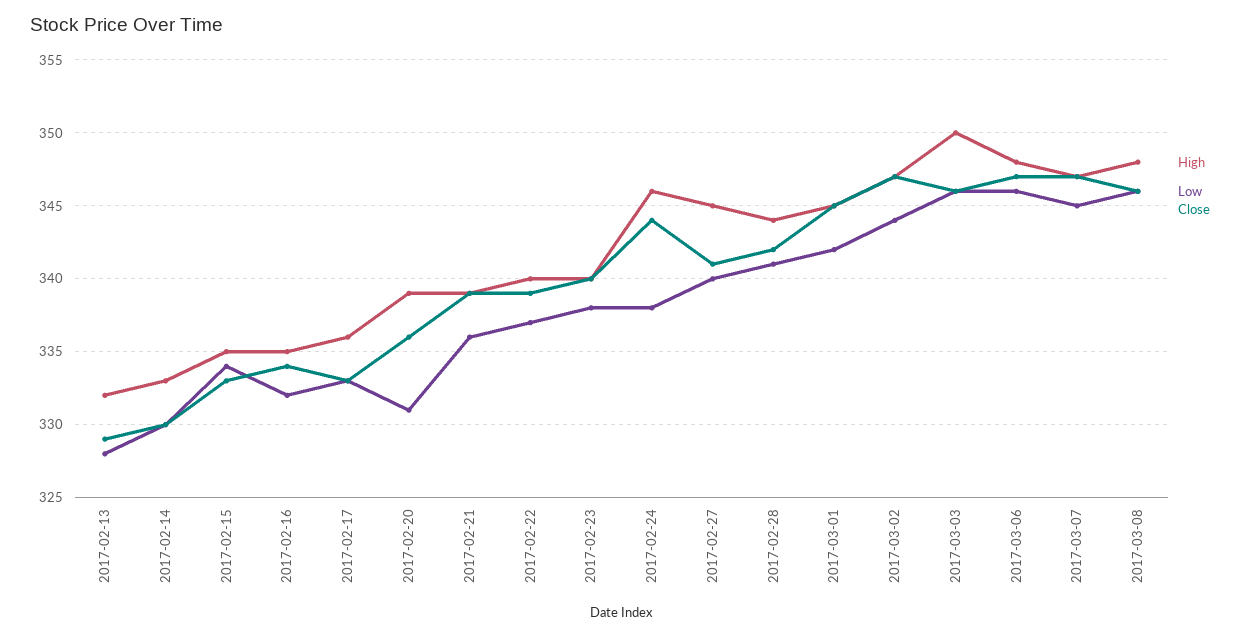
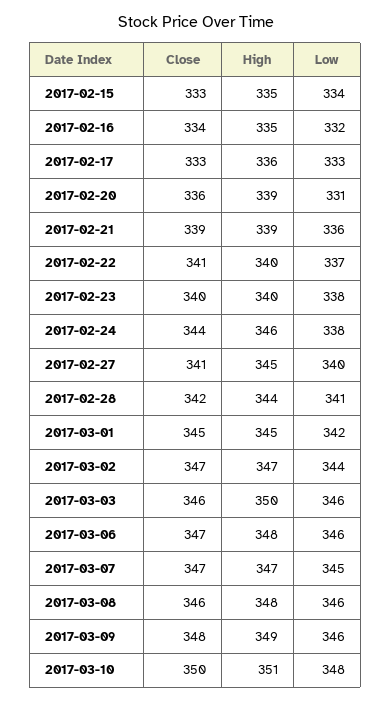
High, 2017-02-13: 332 -> none
Low, 2017-02-13: 328 -> none
Close, 2017-02-13: 329 -> none
High, 2017-02-14: 333 -> none
Low, 2017-02-14: 330 -> none
Close, 2017-02-14: 330 -> none
Close, 2017-02-22: 339 -> 341
Close, 2017-03-09: none -> 348
High, 2017-03-09: none -> 349
Low, 2017-03-09: none -> 346
Close, 2017-03-10: none -> 350
High, 2017-03-10: none -> 351
Low, 2017-03-10: none -> 348

